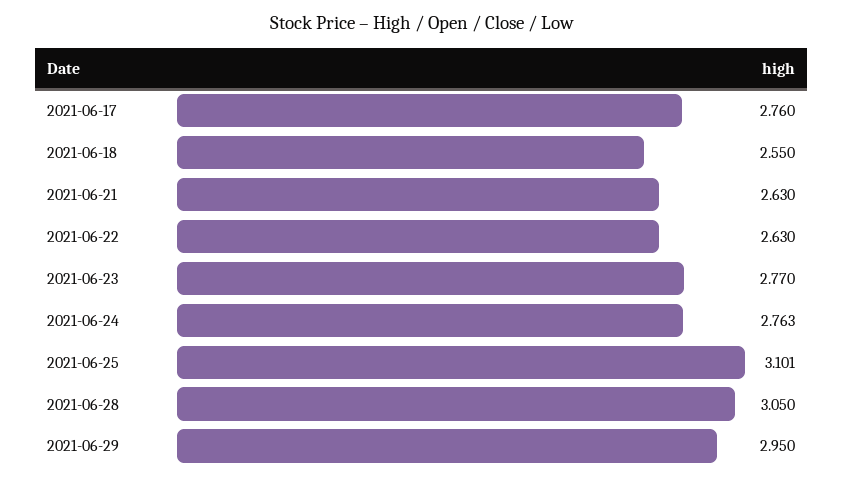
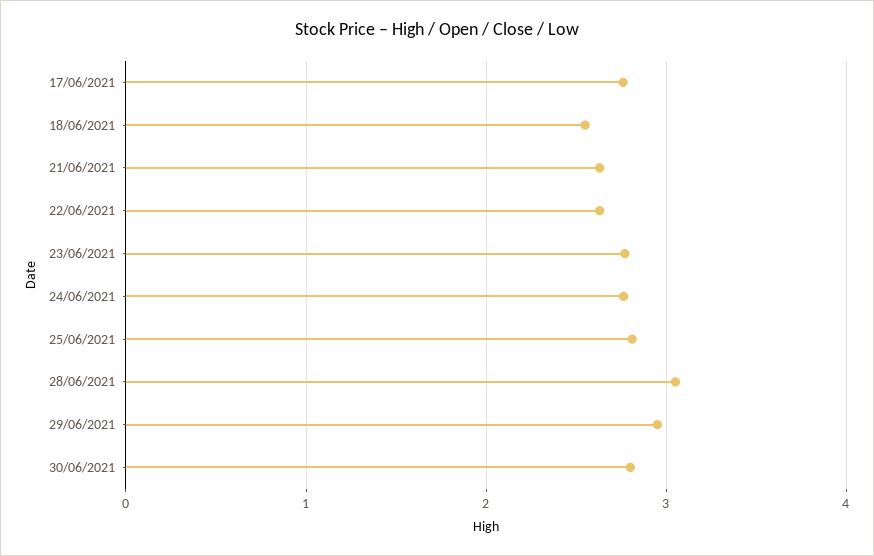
2021-06-25: 3.101 -> 2.8
30/06/2021: none -> 2.8

